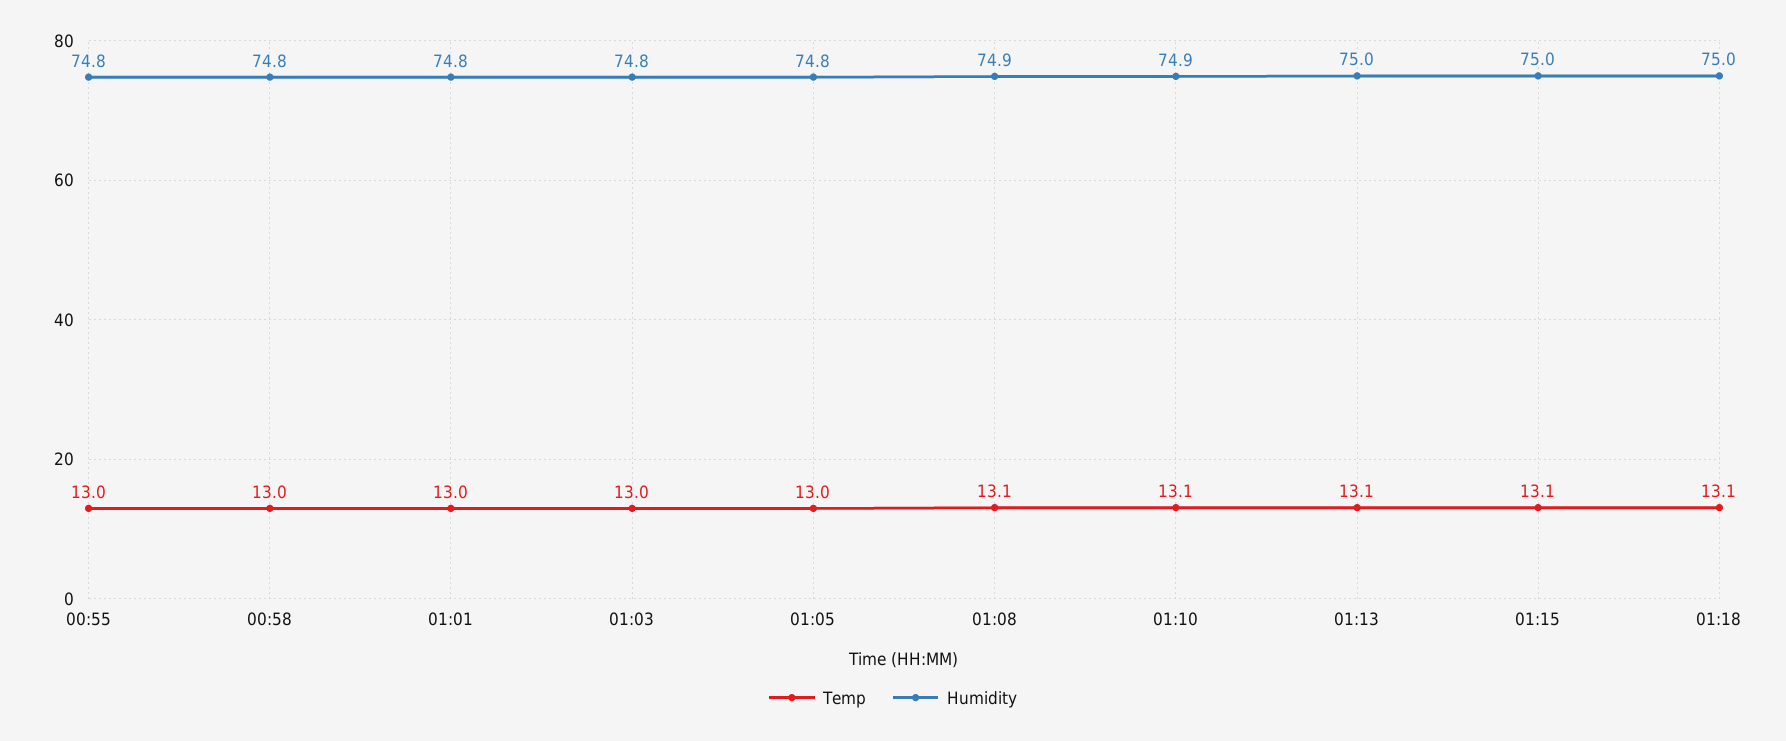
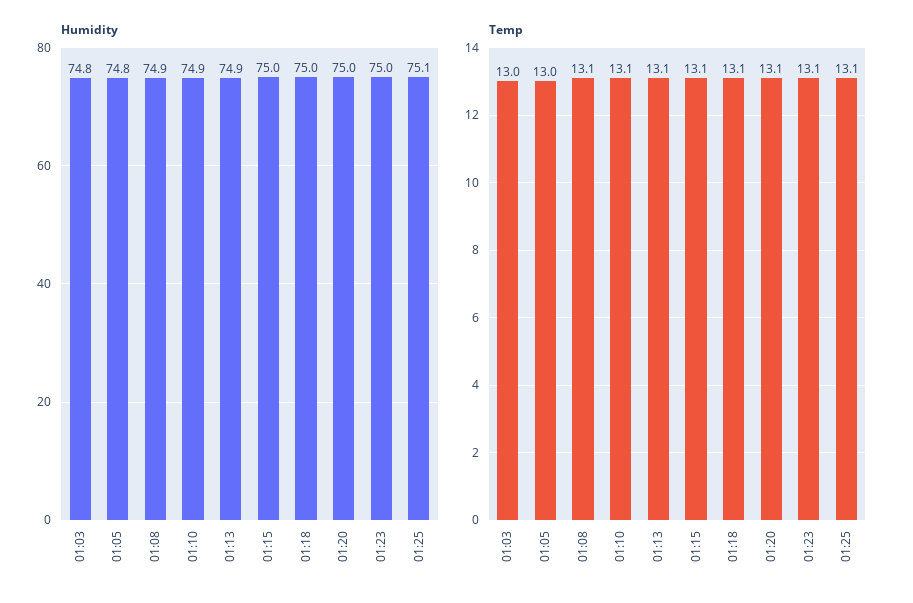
Temp, 00:55: 13 -> none
Humidity, 00:55: 74.8 -> none
Temp, 00:58: 13 -> none
Humidity, 00:58: 74.8 -> none
Temp, 01:01: 13 -> none
Humidity, 01:01: 74.8 -> none
Humidity, 01:13: 75 -> 74.9
Humidity, 01:20: none -> 75
Humidity, 01:23: none -> 75
Humidity, 01:25: none -> 75.1
Temp, 01:20: none -> 13.1
Temp, 01:23: none -> 13.1
Temp, 01:25: none -> 13.1

